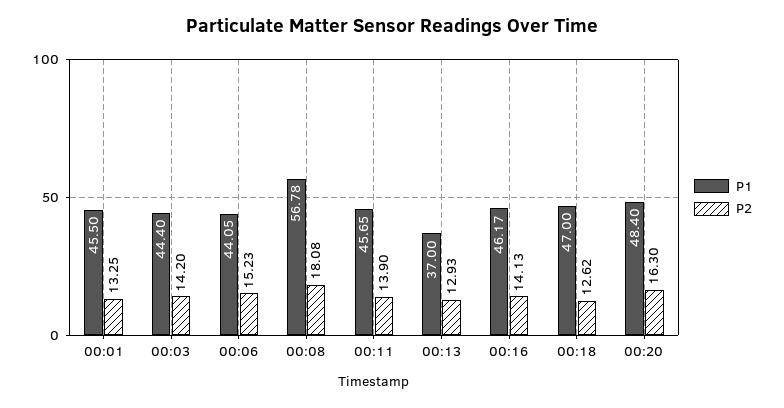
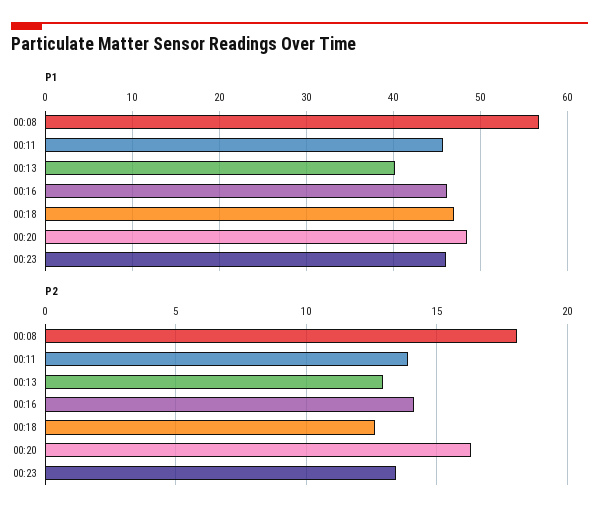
P1, 00:01: 45.5 -> none
P2, 00:01: 13.25 -> none
P1, 00:03: 44.4 -> none
P2, 00:03: 14.2 -> none
P1, 00:06: 44.05 -> none
P2, 00:06: 15.23 -> none
P1, 00:13: 37 -> 40
P1, 00:23: none -> 46
P2, 00:23: none -> 13.5

